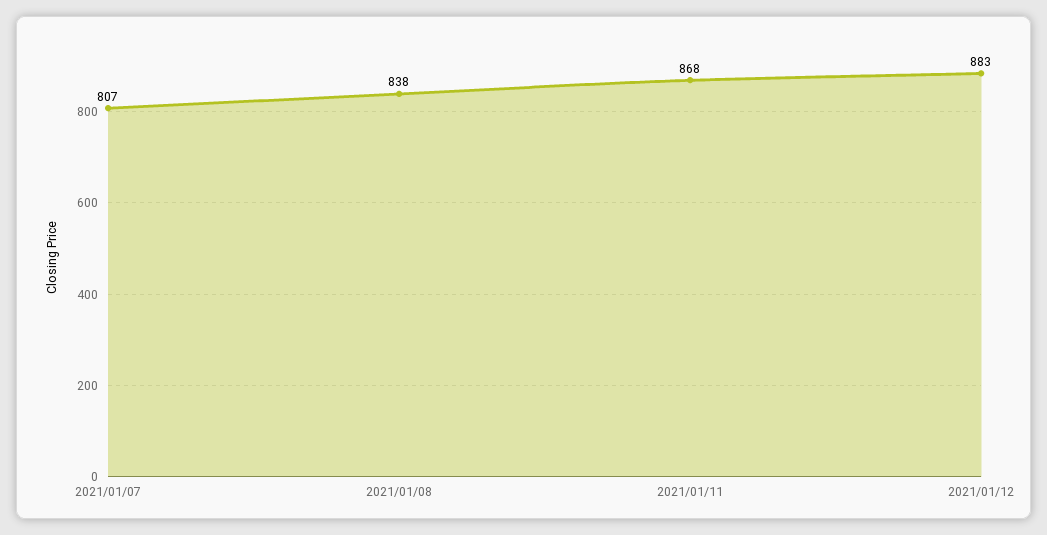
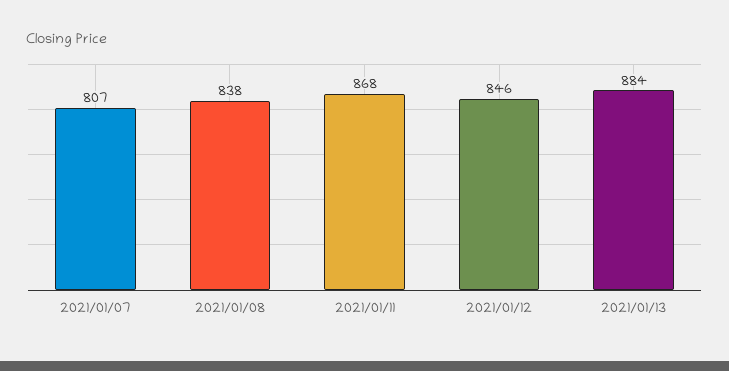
2021/01/12: 883 -> 846
2021/01/13: none -> 884

